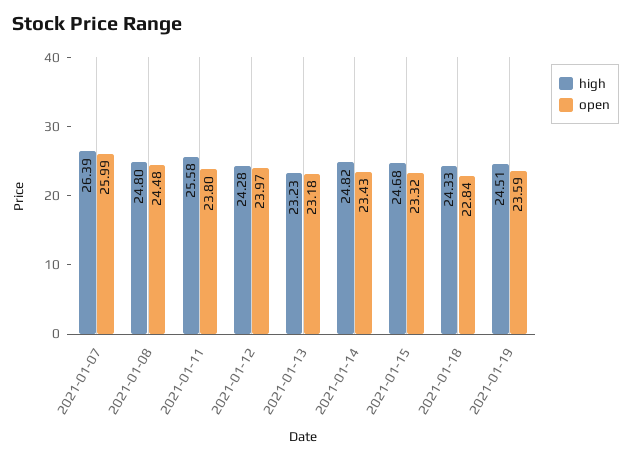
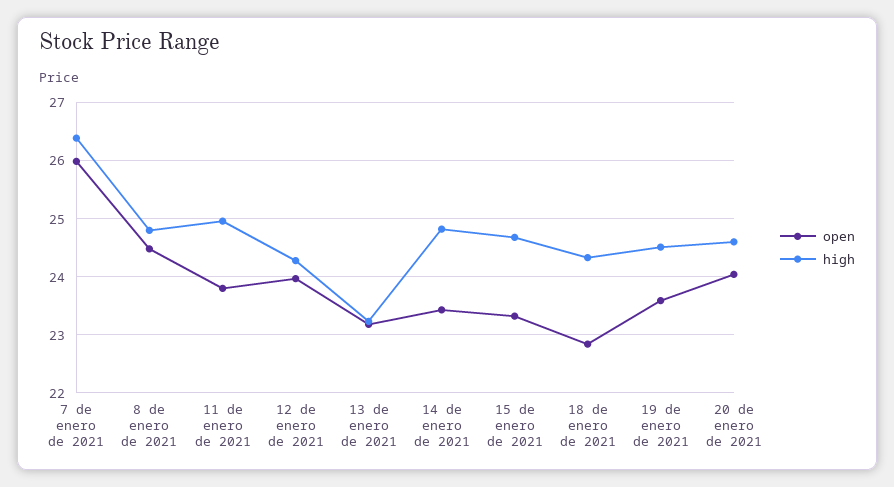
high, 2021-01-11: 25.58 -> 25
open, 20 de enero de 2021: none -> 24
high, 20 de enero de 2021: none -> 24.6

